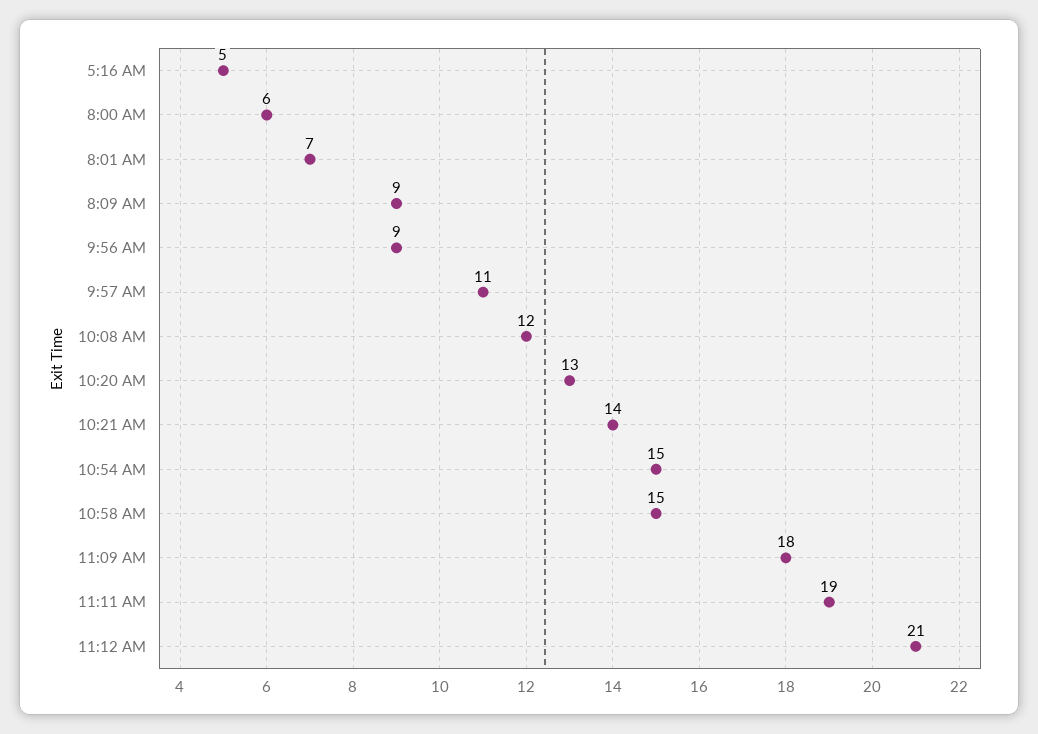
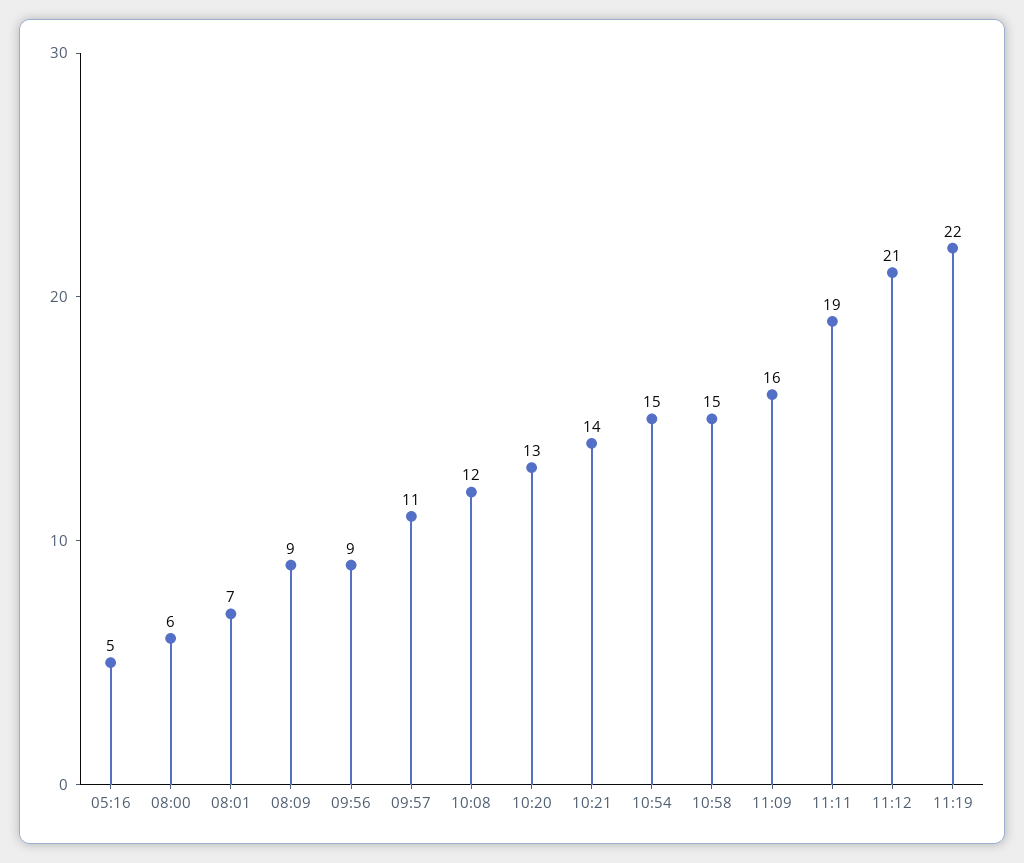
11:09 AM: 18 -> 16
11:19: none -> 22

